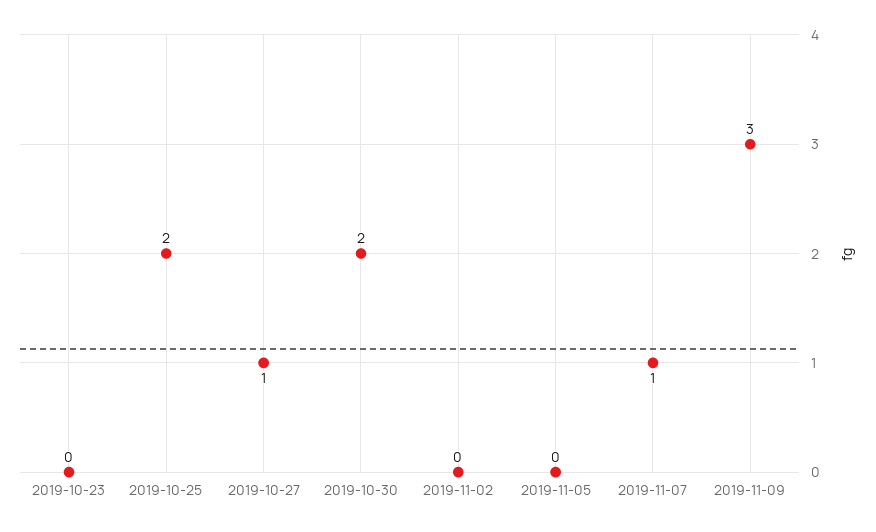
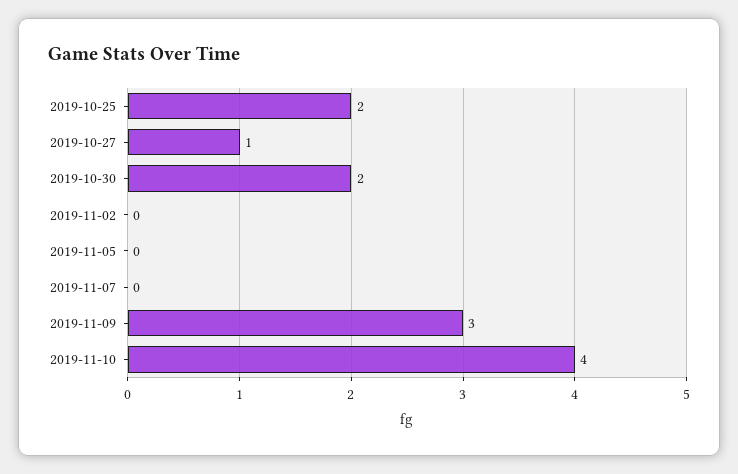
2019-10-23: 0 -> none
2019-11-07: 1 -> 0
2019-11-10: none -> 4

